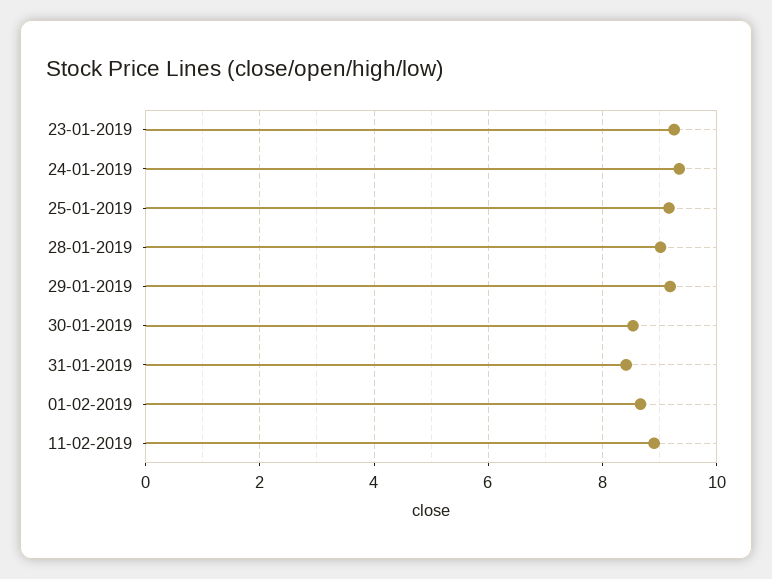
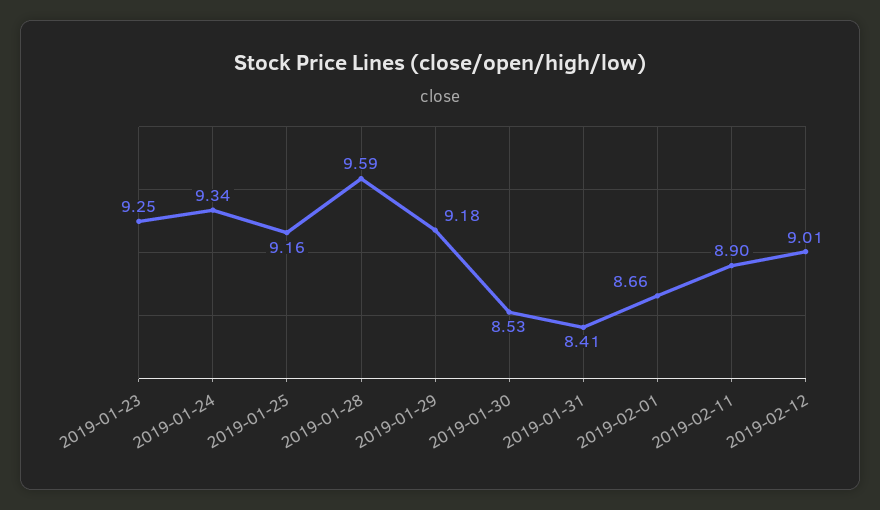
28-01-2019: 9 -> 9.59
2019-02-12: none -> 9.01

